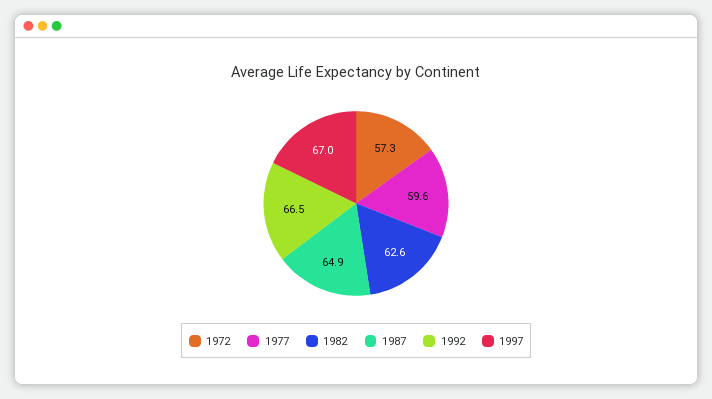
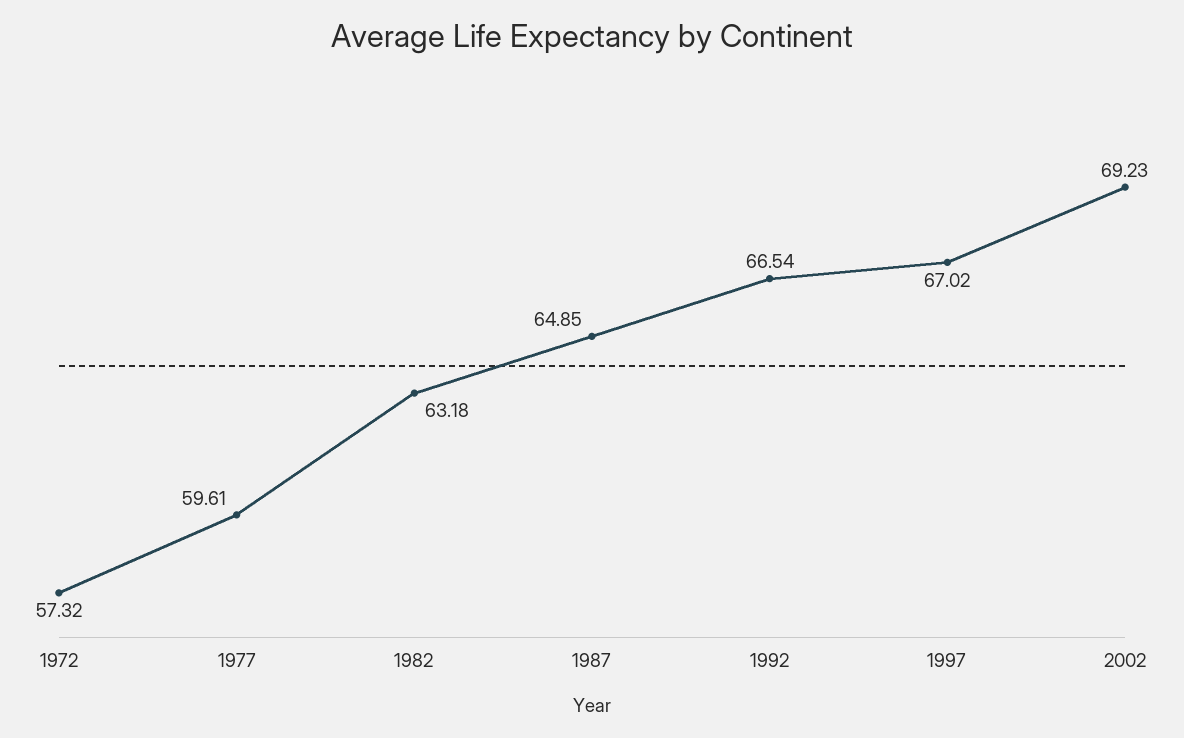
1982: 62.6 -> 63.18
2002: none -> 69.23

